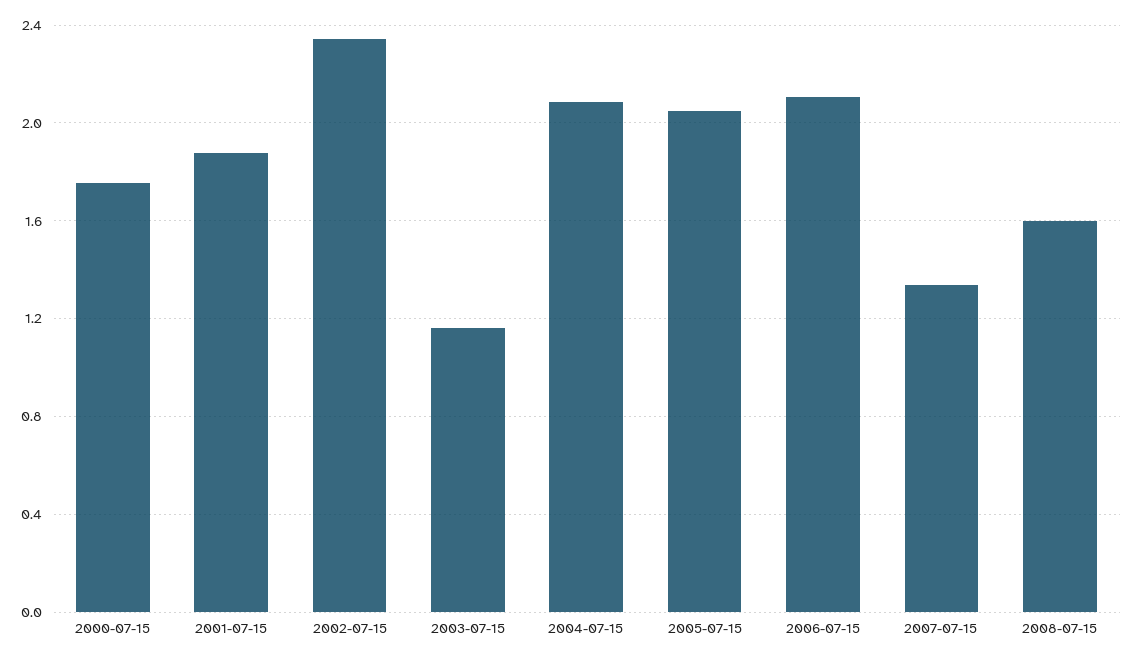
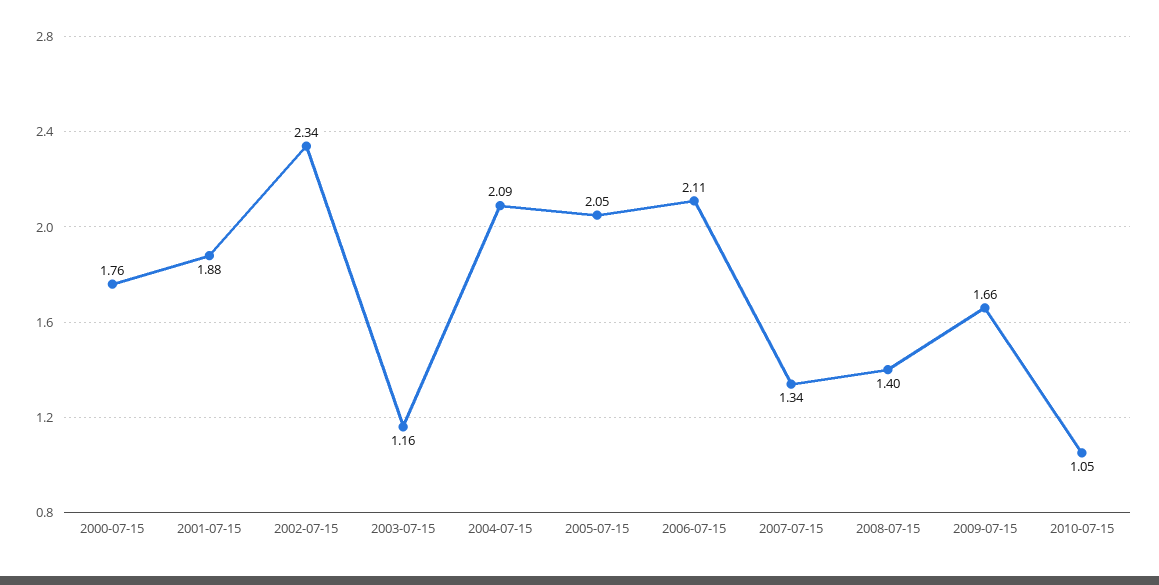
2008-07-15: 1.6 -> 1.4
2009-07-15: none -> 1.66
2010-07-15: none -> 1.05

